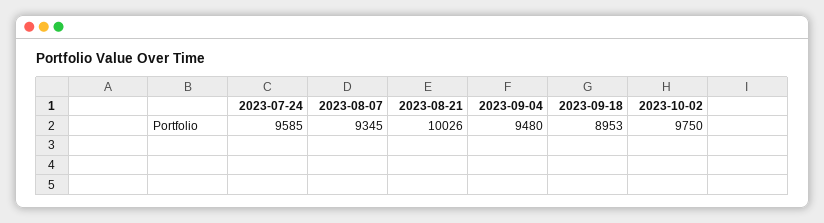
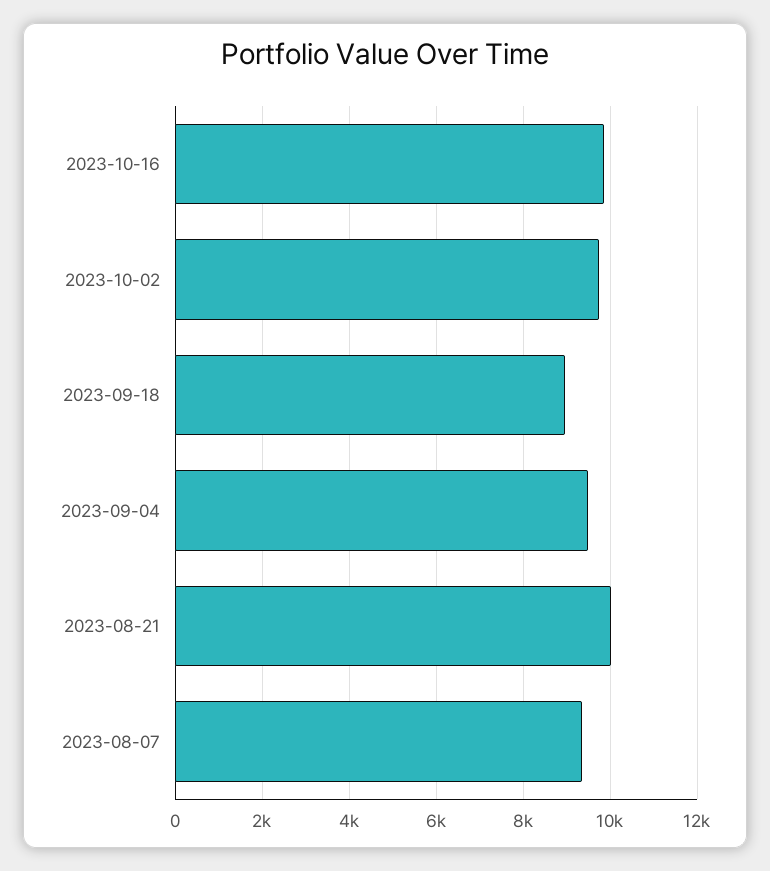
2023-07-24: 9585 -> none
2023-10-16: none -> 9800

